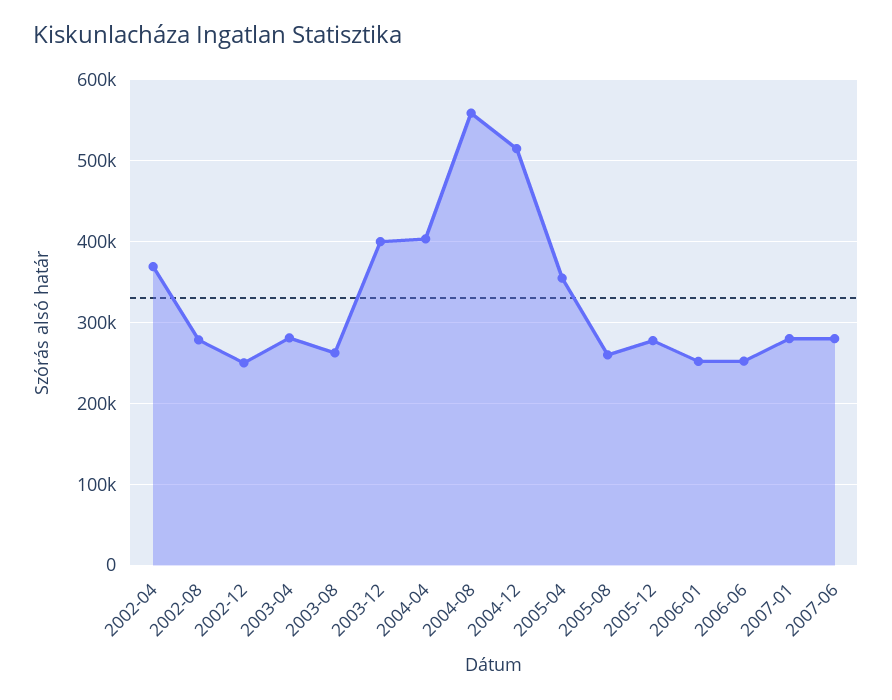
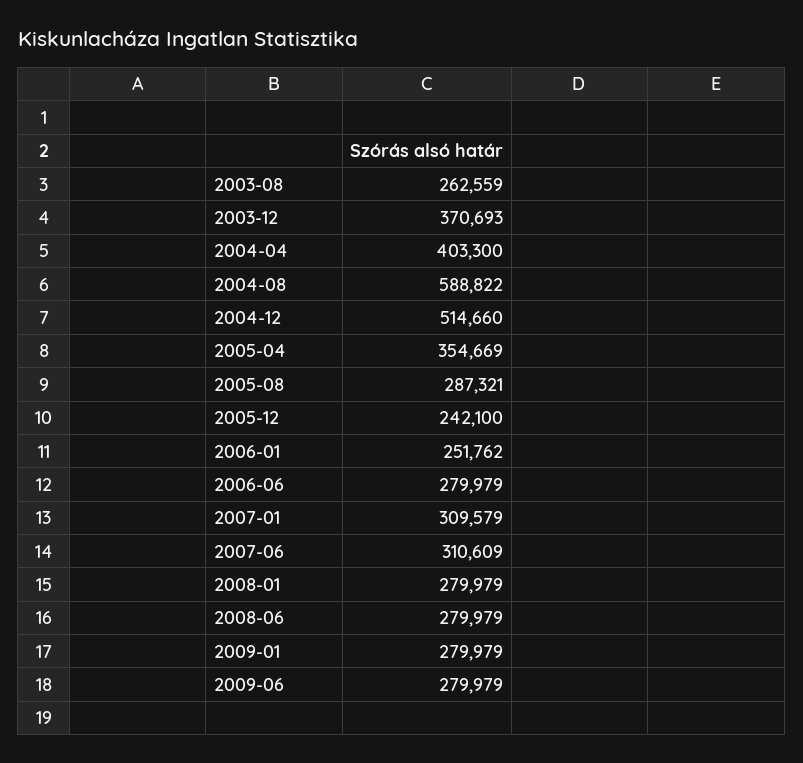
2002-04: 370000 -> none
2002-08: 280000 -> none
2002-12: 250000 -> none
2003-04: 280000 -> none
2003-12: 400000 -> 370693
2004-08: 560000 -> 588822
2005-08: 260000 -> 287321
2005-12: 280000 -> 242100
2006-06: 250000 -> 279979
2007-01: 280000 -> 309579
2007-06: 280000 -> 310609
2008-01: none -> 279979
2008-06: none -> 279979
2009-01: none -> 279979
2009-06: none -> 279979

